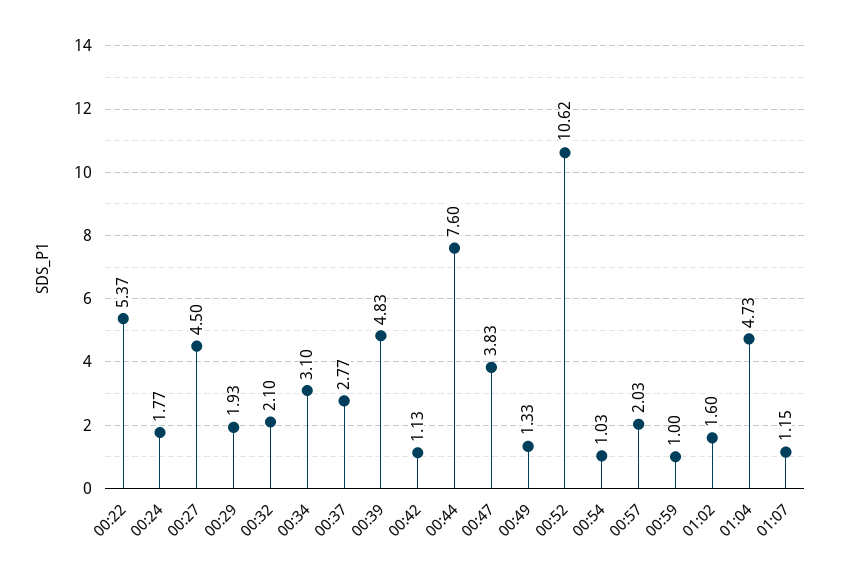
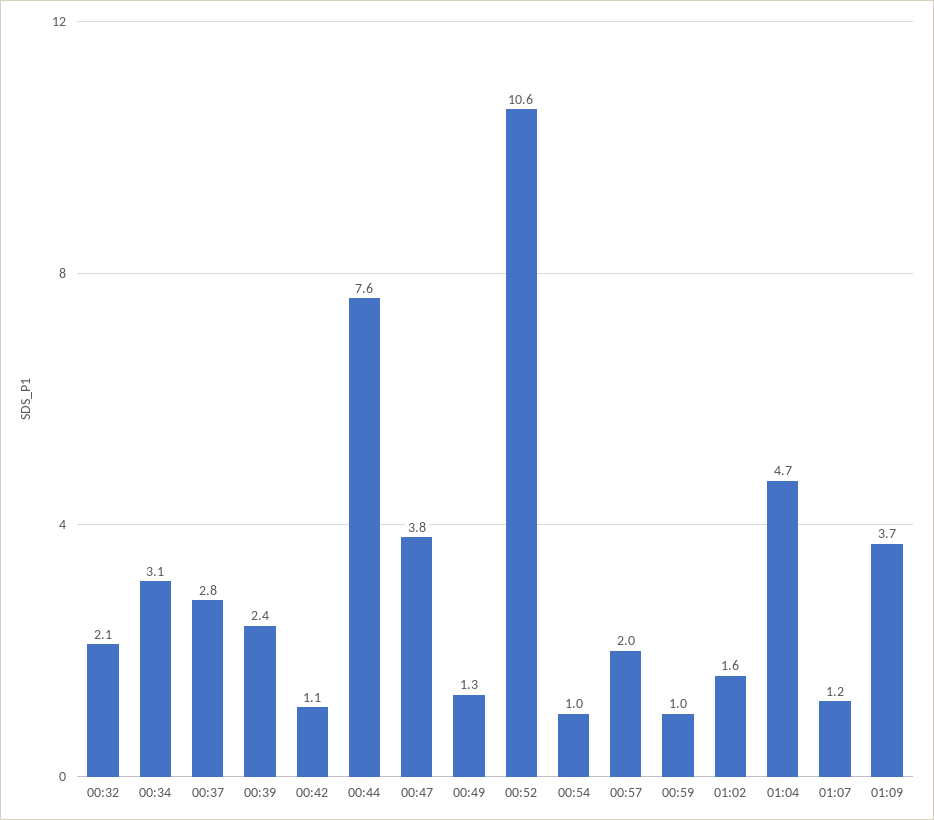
00:22: 5.37 -> none
00:24: 1.77 -> none
00:27: 4.5 -> none
00:29: 1.93 -> none
00:39: 4.83 -> 2.4
01:09: none -> 3.7

